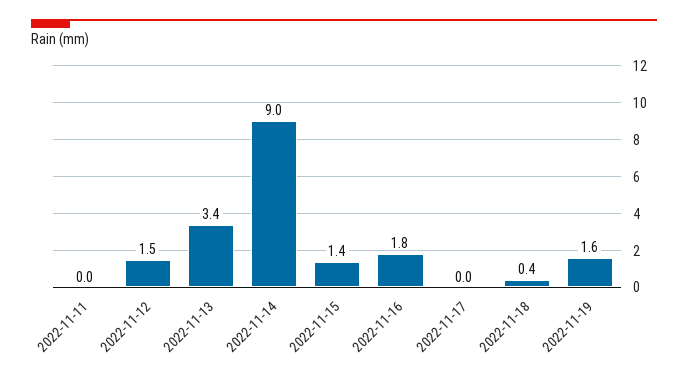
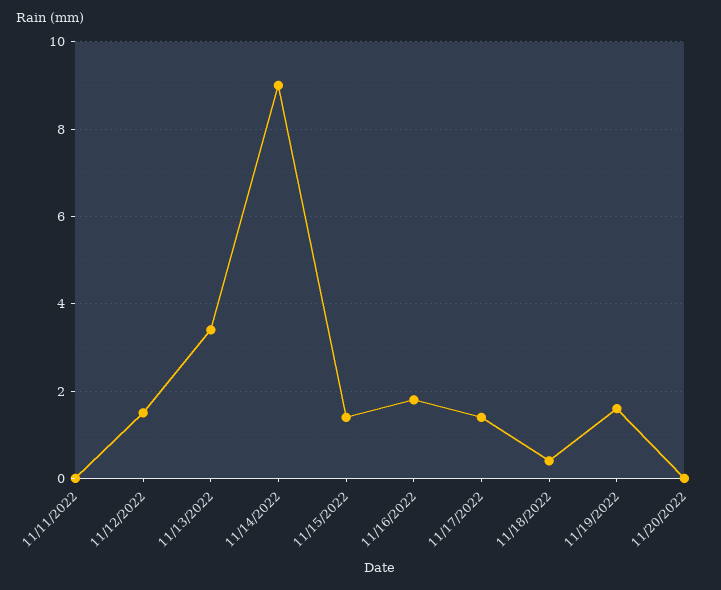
2022-11-17: 0 -> 1.5
11/20/2022: none -> 0

